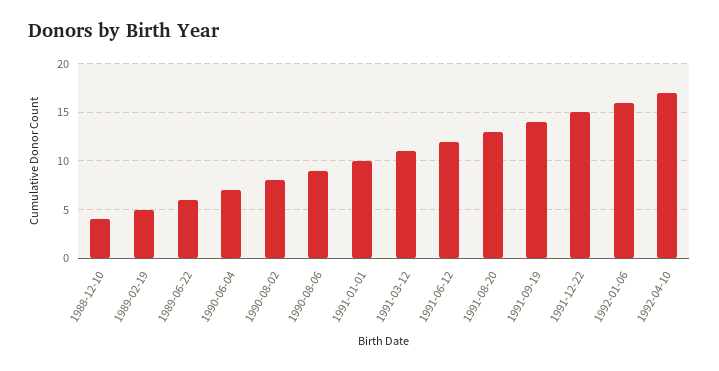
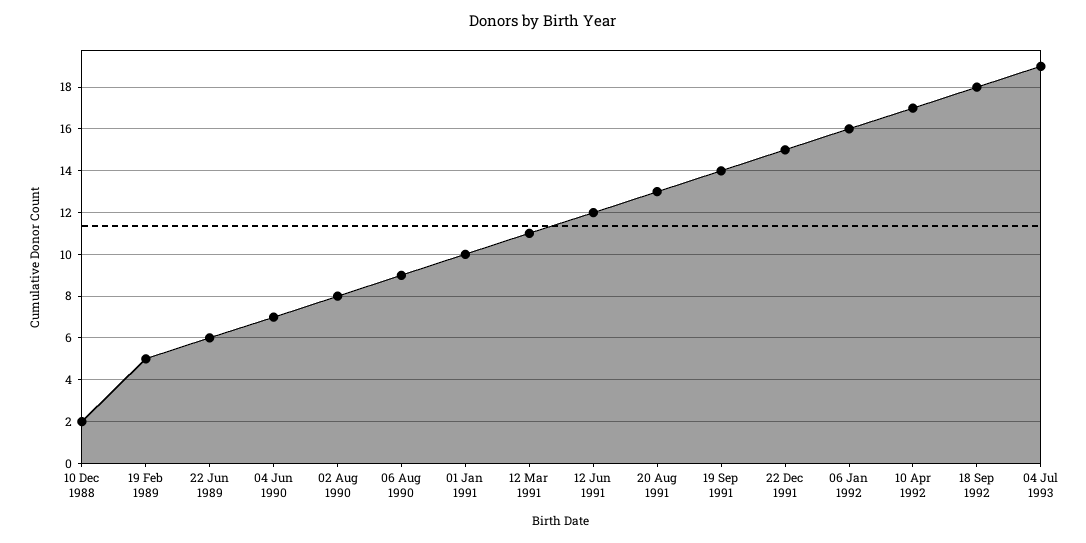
1988-12-10: 4 -> 2
18 Sep 1992: none -> 18
04 Jul 1993: none -> 19

